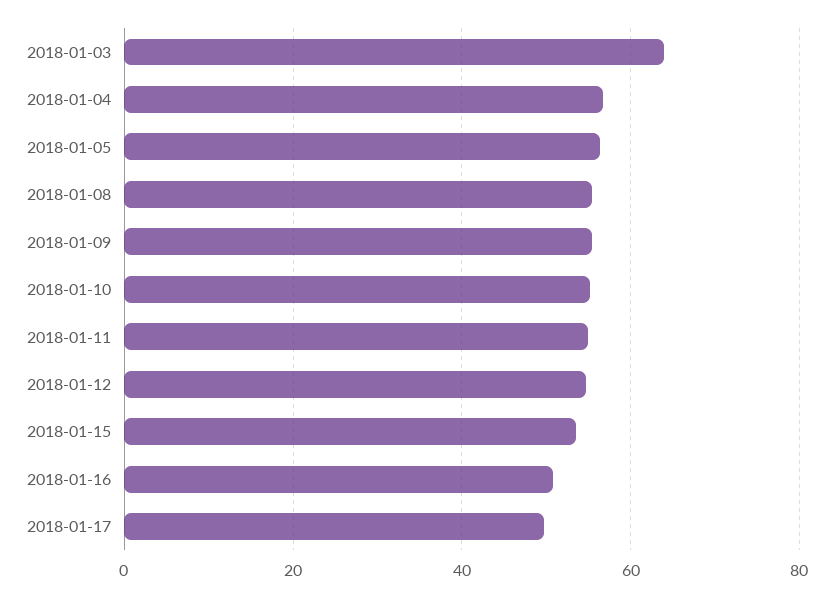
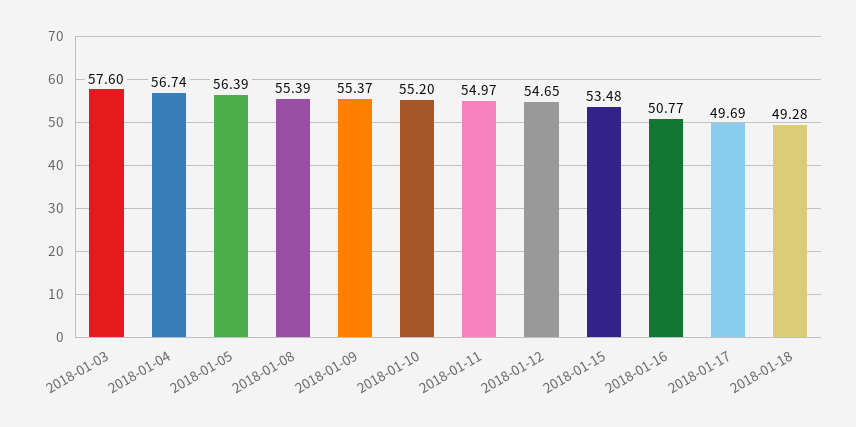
2018-01-03: 64 -> 57.6
2018-01-18: none -> 49.28

